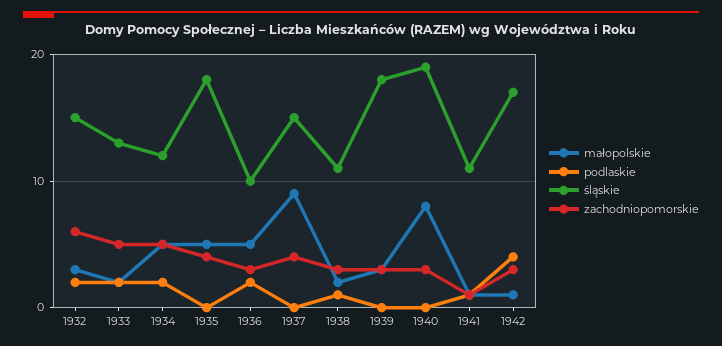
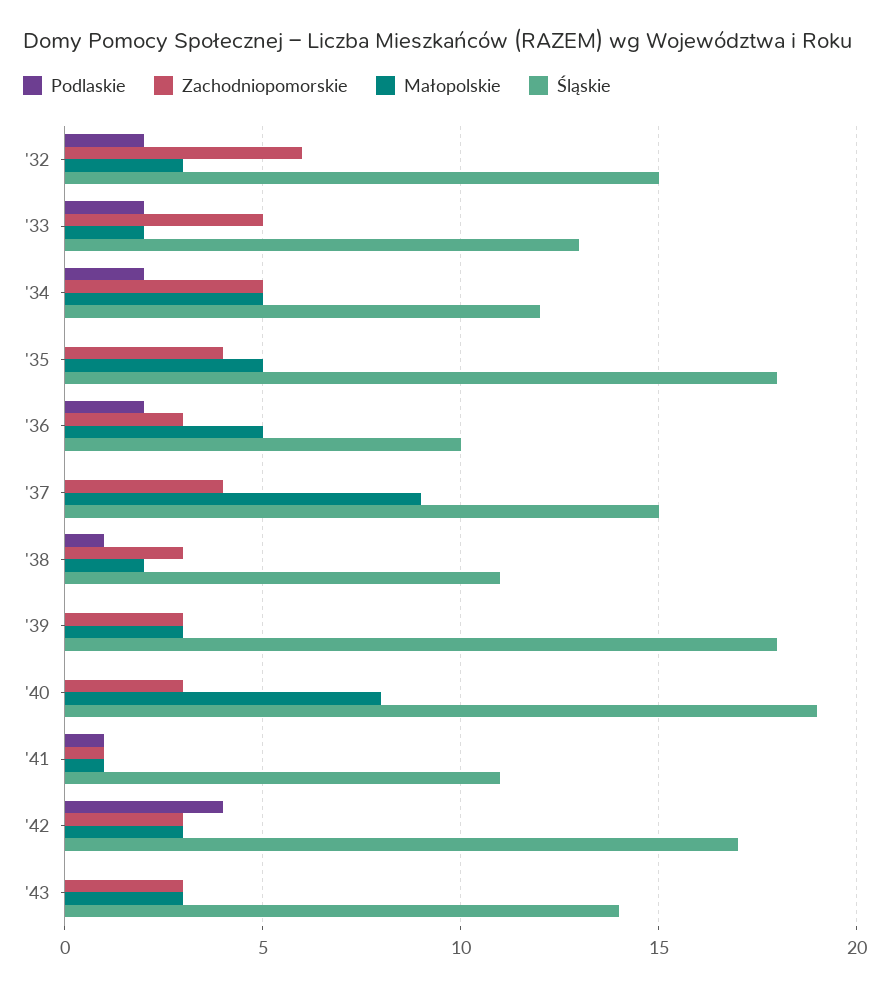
małopolskie, 1942: 1 -> 3
podlaskie, '43: none -> 0
zachodniopomorskie, '43: none -> 3
małopolskie, '43: none -> 3
śląskie, '43: none -> 14

